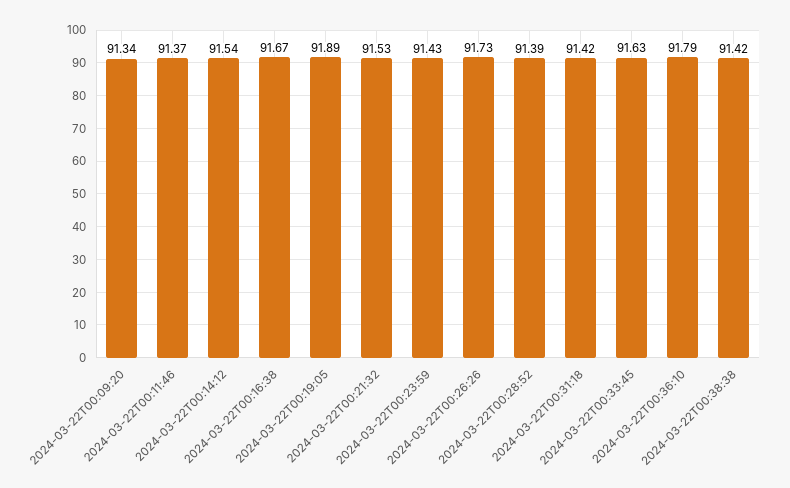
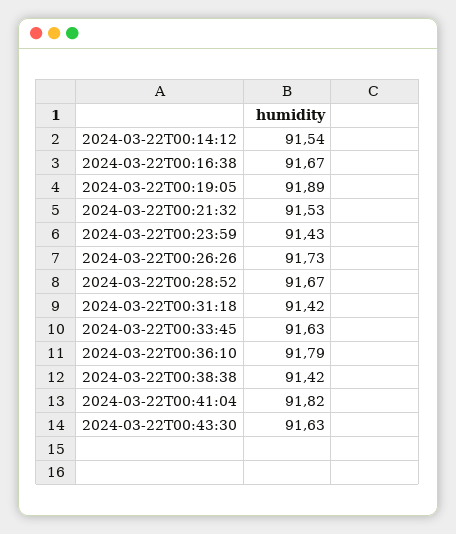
2024-03-22T00:09:20: 91.34 -> none
2024-03-22T00:11:46: 91.37 -> none
2024-03-22T00:28:52: 91.39 -> 91.67
2024-03-22T00:41:04: none -> 91.82
2024-03-22T00:43:30: none -> 91.63

